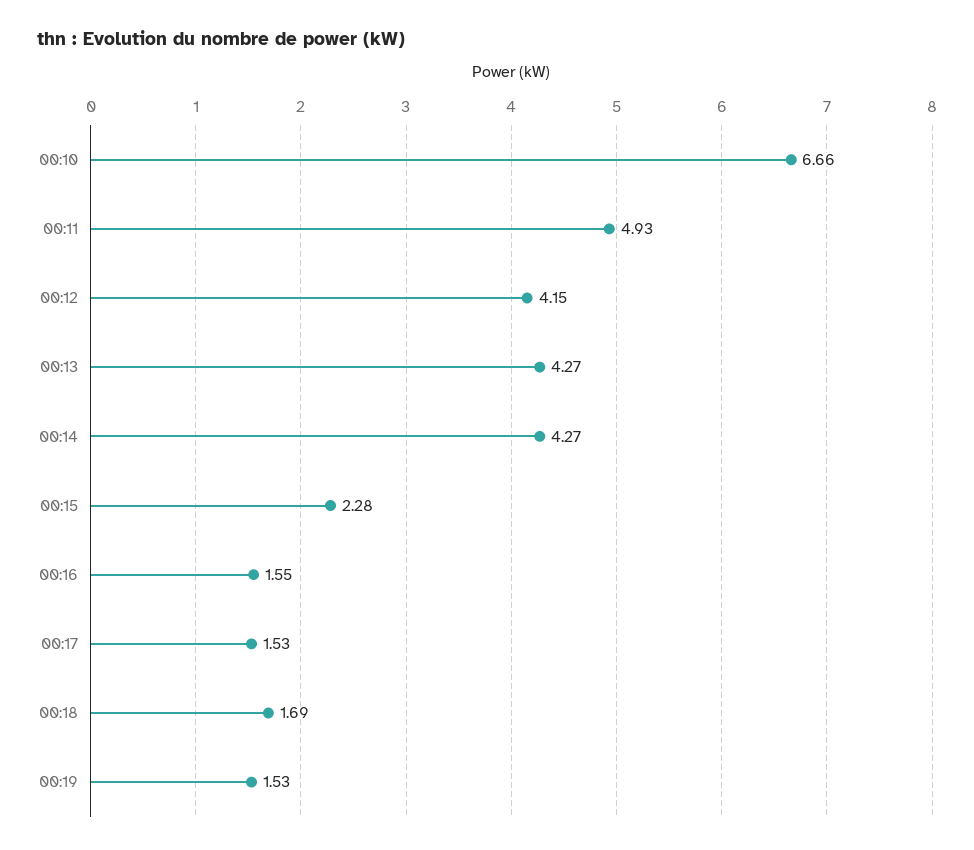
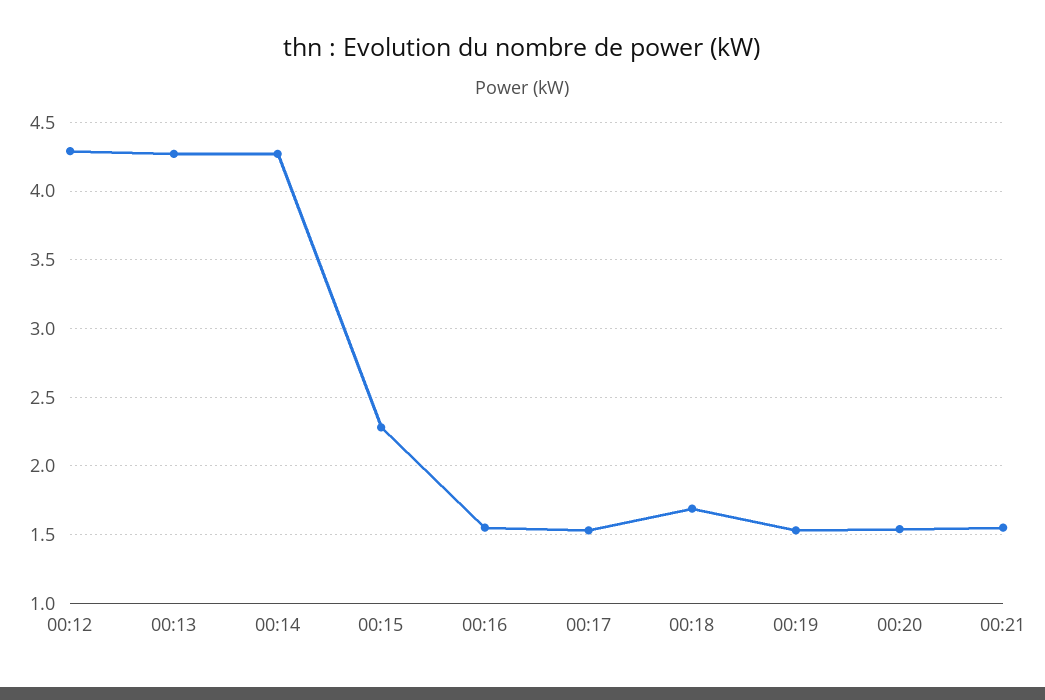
00:10: 6.66 -> none
00:11: 4.93 -> none
00:12: 4.15 -> 4.3
00:20: none -> 1.55
00:21: none -> 1.55

